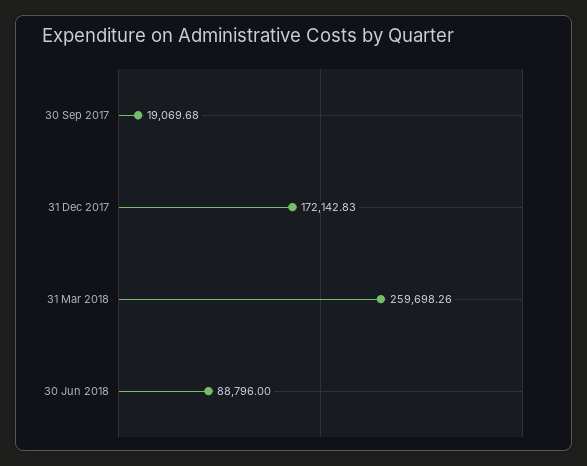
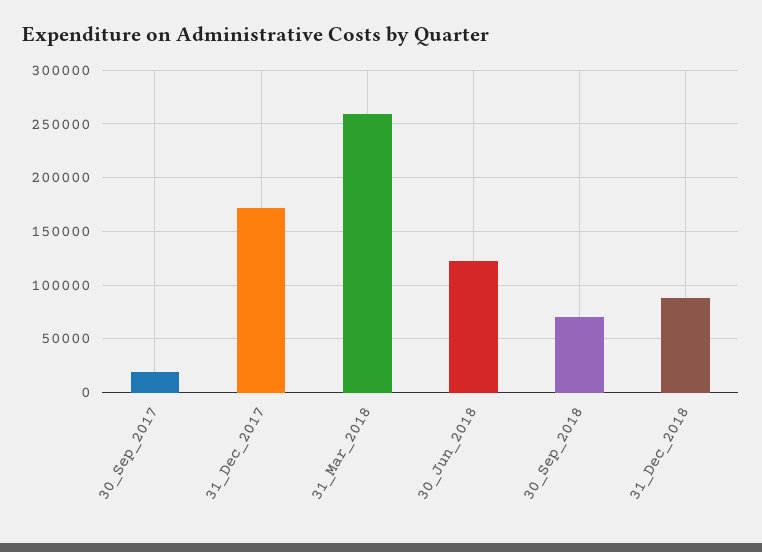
30 Jun 2018: 88796 -> 120000
30_Sep_2018: none -> 70000
31_Dec_2018: none -> 90000

